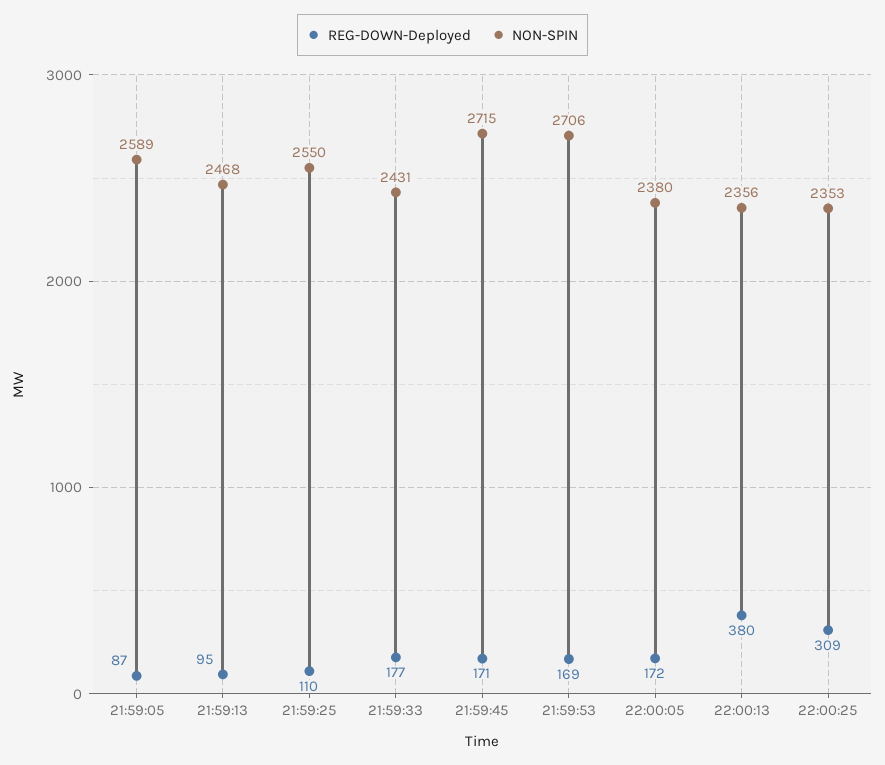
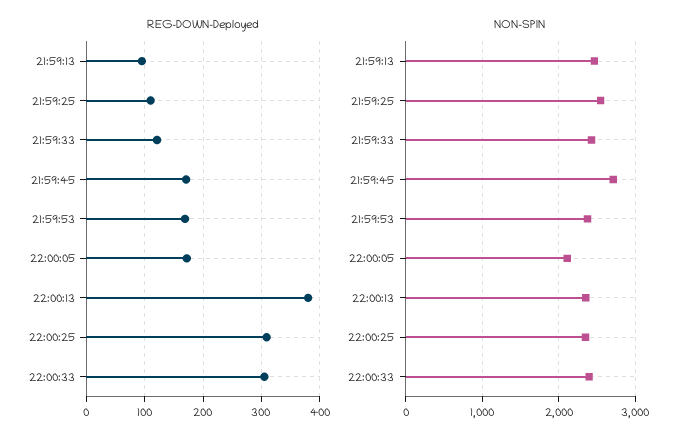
REG-DOWN-Deployed, 21:59:05: 87 -> none
NON-SPIN, 21:59:05: 2589 -> none
REG-DOWN-Deployed, 21:59:33: 177 -> 120
NON-SPIN, 21:59:53: 2706 -> 2400
NON-SPIN, 22:00:05: 2380 -> 2100
REG-DOWN-Deployed, 22:00:33: none -> 300
NON-SPIN, 22:00:33: none -> 2400

